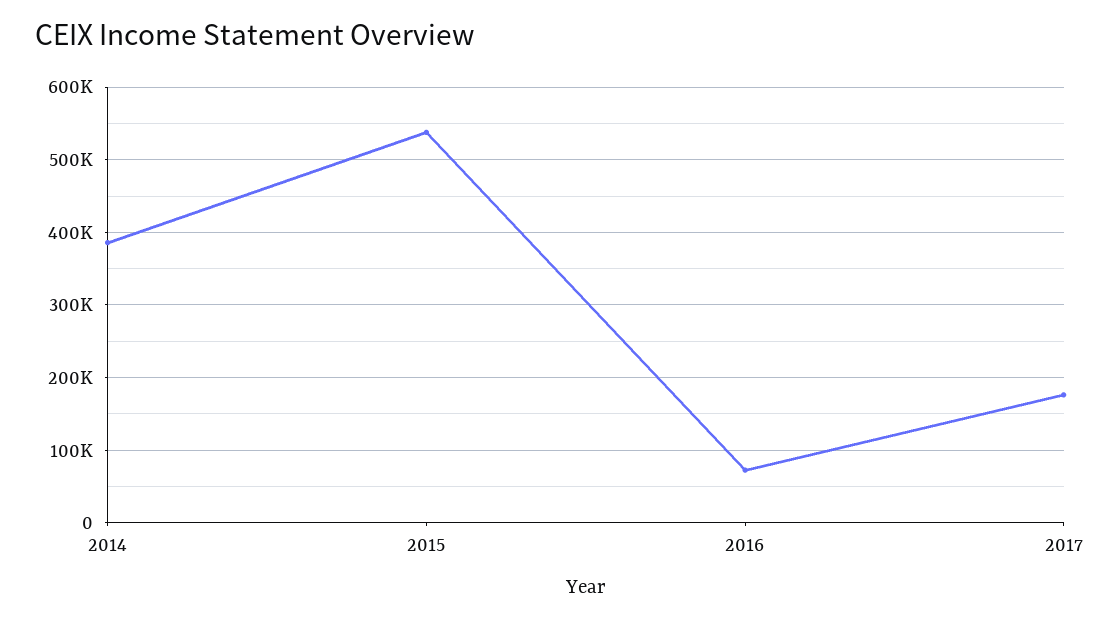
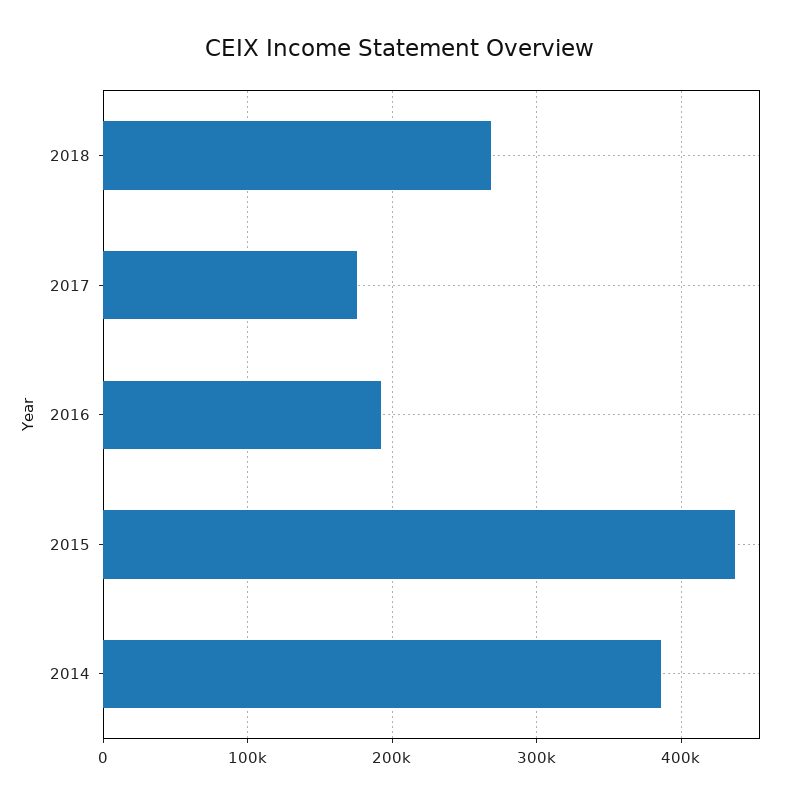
2015: 540000 -> 440000
2016: 70000 -> 190000
2018: none -> 270000

